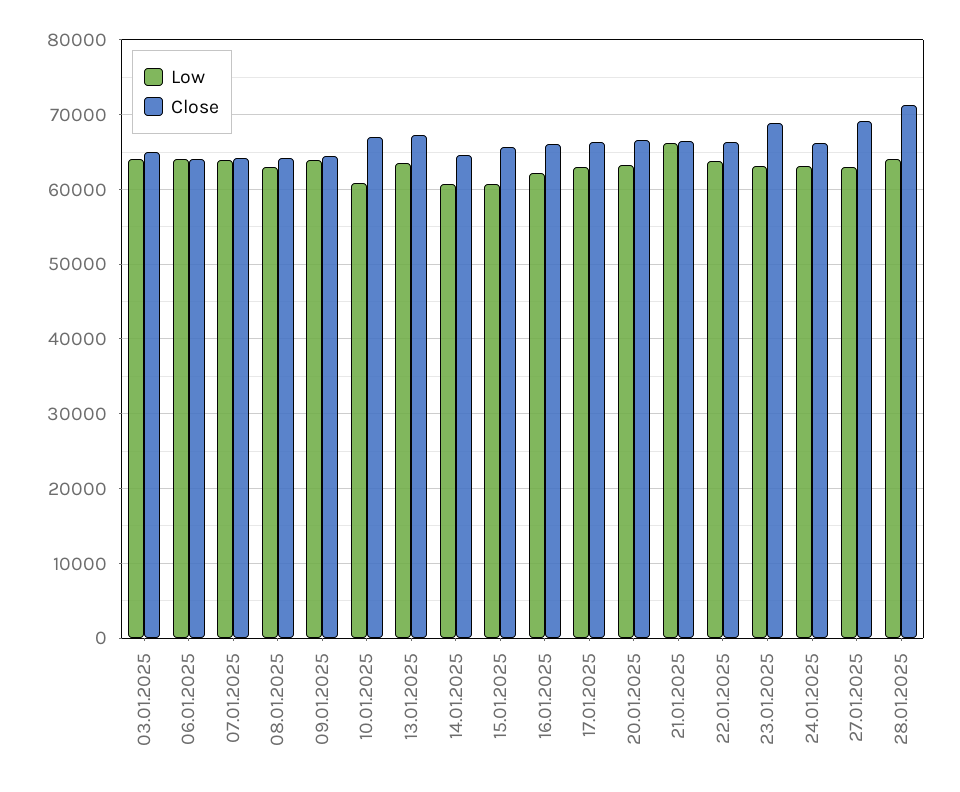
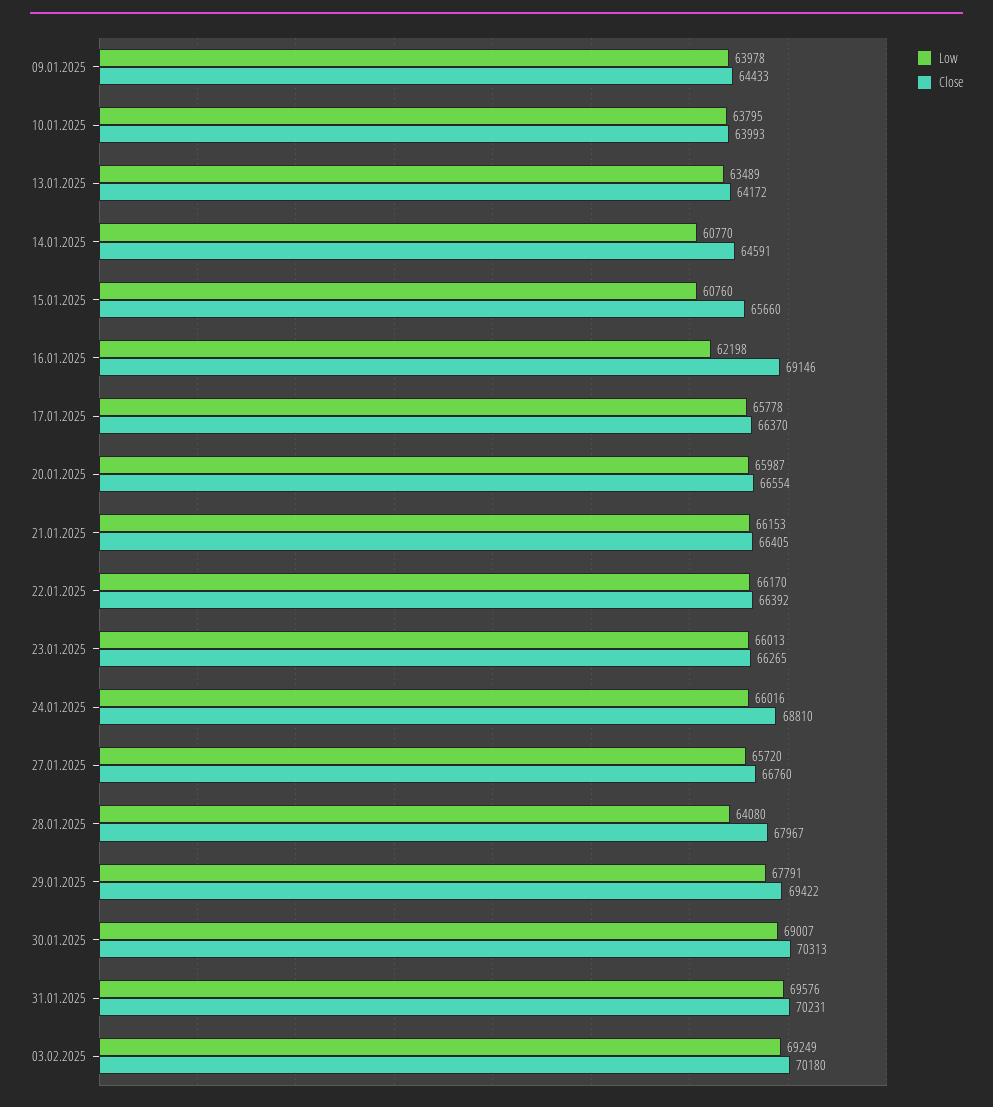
Low, 03.01.2025: 64000 -> none
Close, 03.01.2025: 65000 -> none
Low, 06.01.2025: 64000 -> none
Close, 06.01.2025: 64000 -> none
Low, 07.01.2025: 64000 -> none
Close, 07.01.2025: 64000 -> none
Low, 08.01.2025: 63000 -> none
Close, 08.01.2025: 64000 -> none
Low, 10.01.2025: 61000 -> 63795
Close, 10.01.2025: 67000 -> 63993
Close, 13.01.2025: 67000 -> 64172
Close, 16.01.2025: 66000 -> 69146
Low, 17.01.2025: 63000 -> 65778
Low, 20.01.2025: 63000 -> 65987
Low, 22.01.2025: 64000 -> 66170
Low, 23.01.2025: 63000 -> 66013
Close, 23.01.2025: 69000 -> 66265
Low, 24.01.2025: 63000 -> 66016
Close, 24.01.2025: 66000 -> 68810
Low, 27.01.2025: 63000 -> 65720
Close, 27.01.2025: 69000 -> 66760
Close, 28.01.2025: 71000 -> 67967
Low, 29.01.2025: none -> 67791
Close, 29.01.2025: none -> 69422
Low, 30.01.2025: none -> 69007
Close, 30.01.2025: none -> 70313
Low, 31.01.2025: none -> 69576
Close, 31.01.2025: none -> 70231
Low, 03.02.2025: none -> 69249
Close, 03.02.2025: none -> 70180

